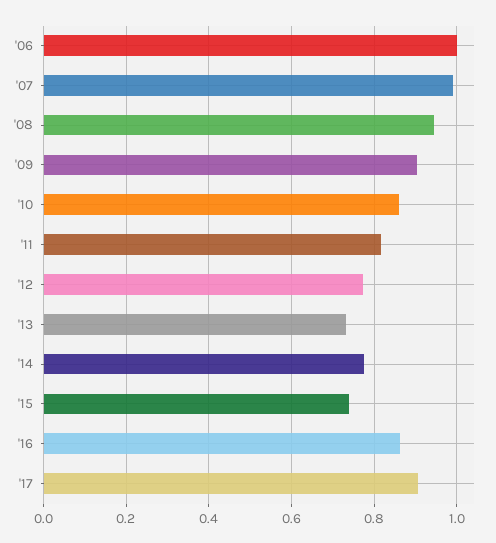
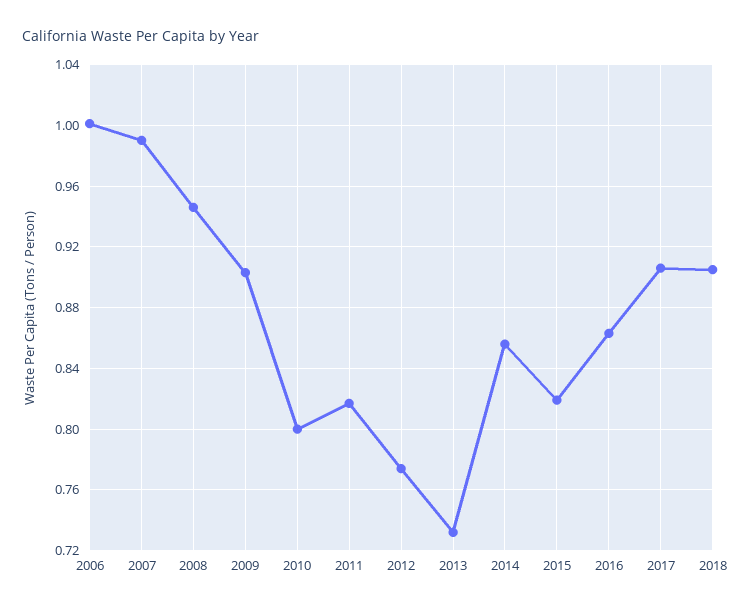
'10: 0.86 -> 0.8
'14: 0.78 -> 0.855
'15: 0.74 -> 0.82
2018: none -> 0.905

